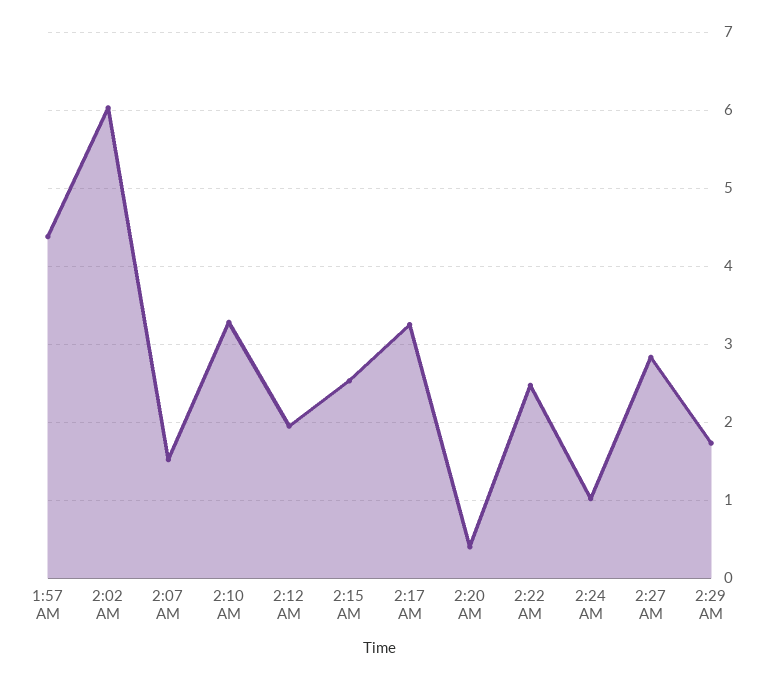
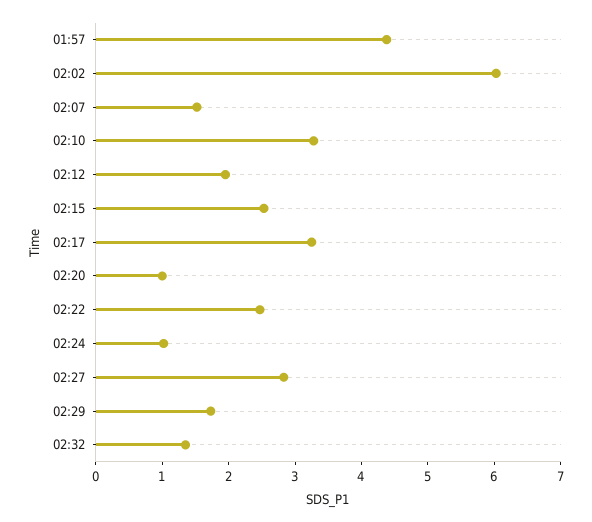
2:20 AM: 0.4 -> 1
02:32: none -> 1.4

